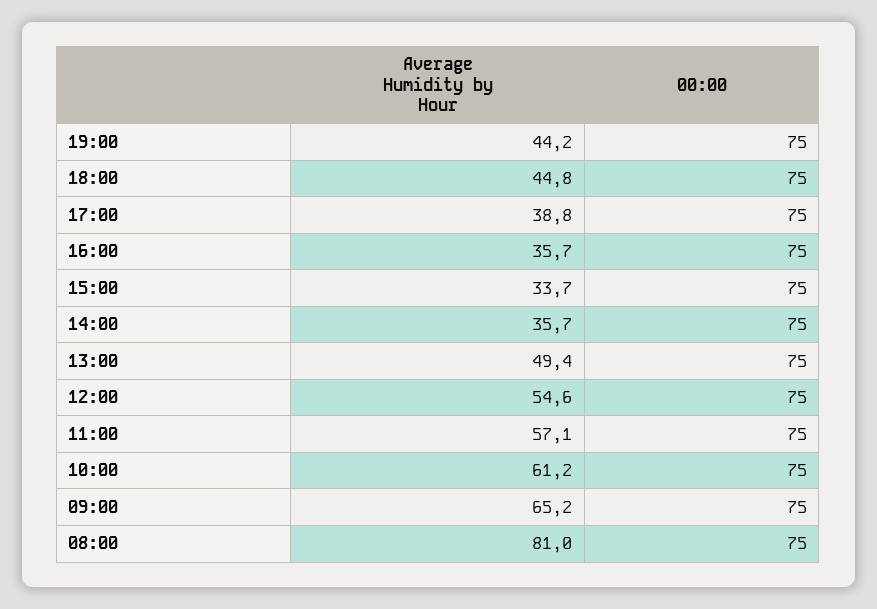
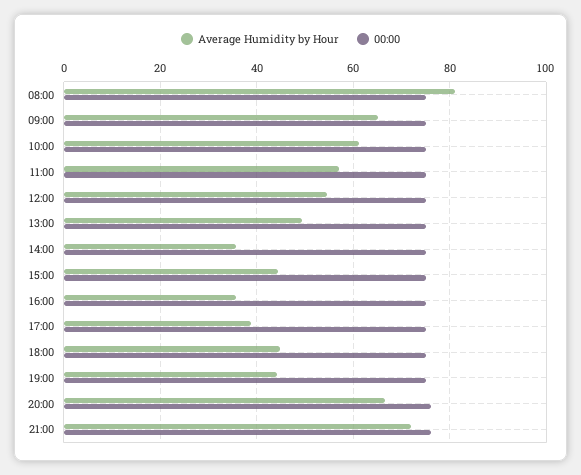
Average Humidity by Hour, 15:00: 33.7 -> 44
Average Humidity by Hour, 20:00: none -> 66
00:00, 20:00: none -> 76
Average Humidity by Hour, 21:00: none -> 72
00:00, 21:00: none -> 76

